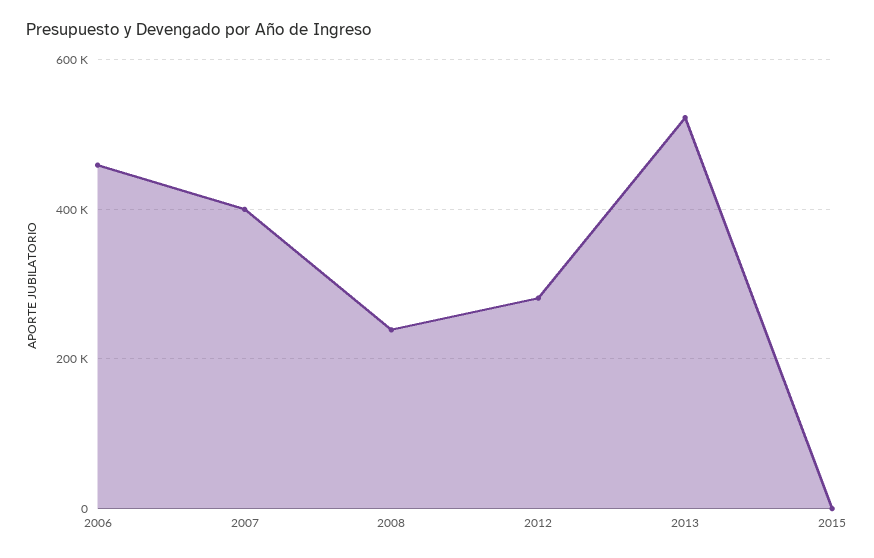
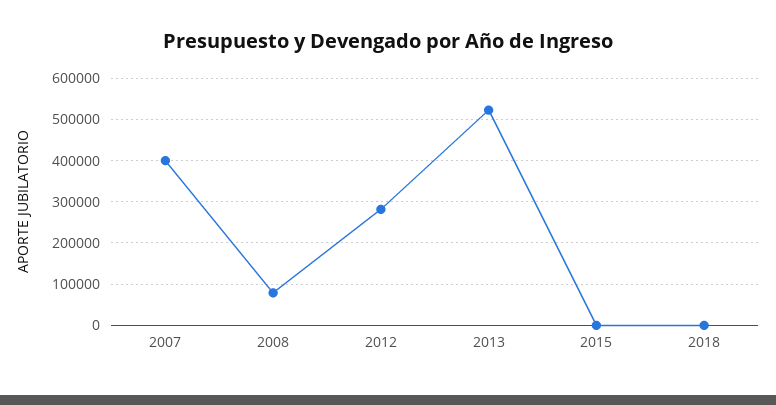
2006: 460000 -> none
2008: 240000 -> 80000
2018: none -> 0

